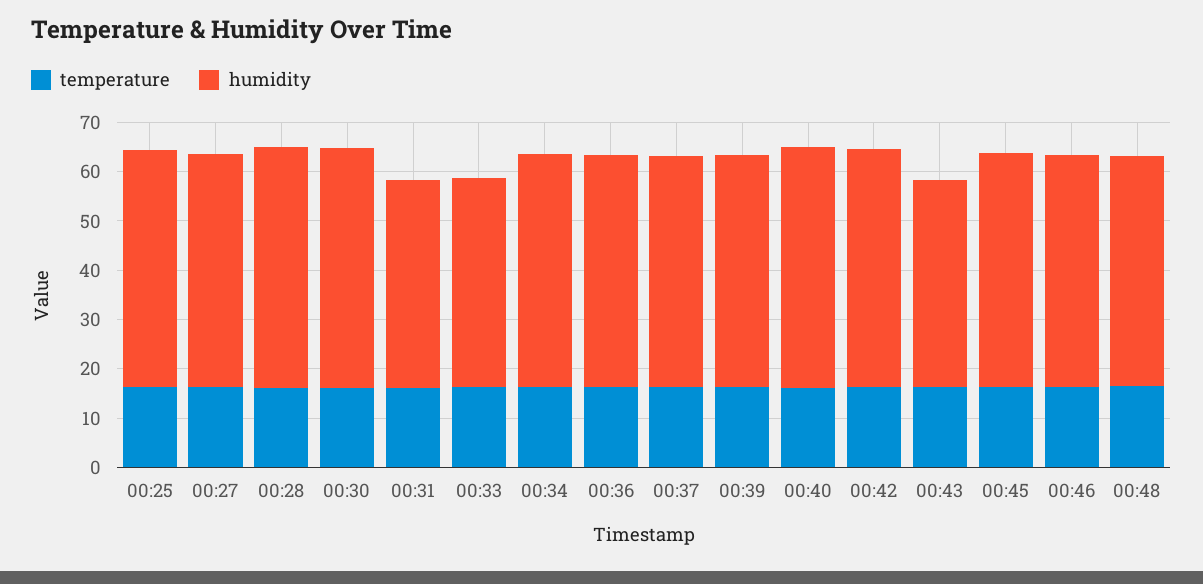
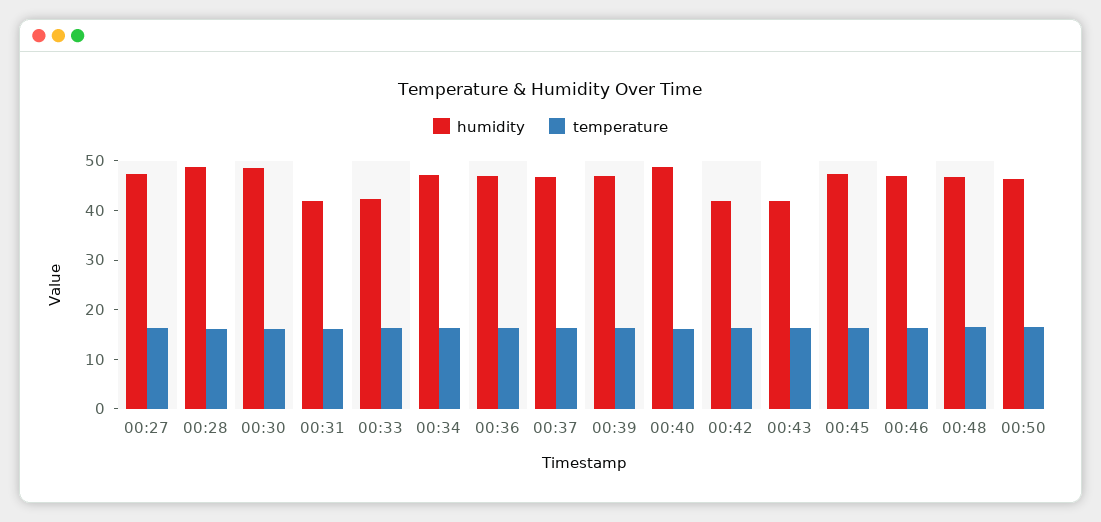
temperature, 00:25: 16 -> none
humidity, 00:25: 48 -> none
humidity, 00:42: 48 -> 42
humidity, 00:50: none -> 46
temperature, 00:50: none -> 16

